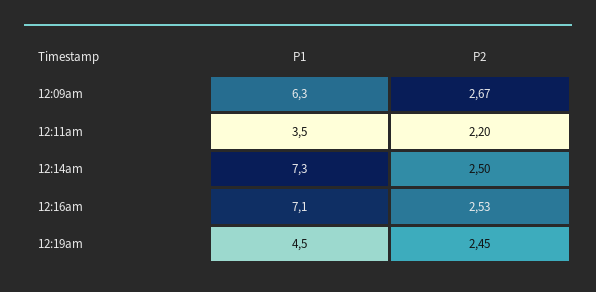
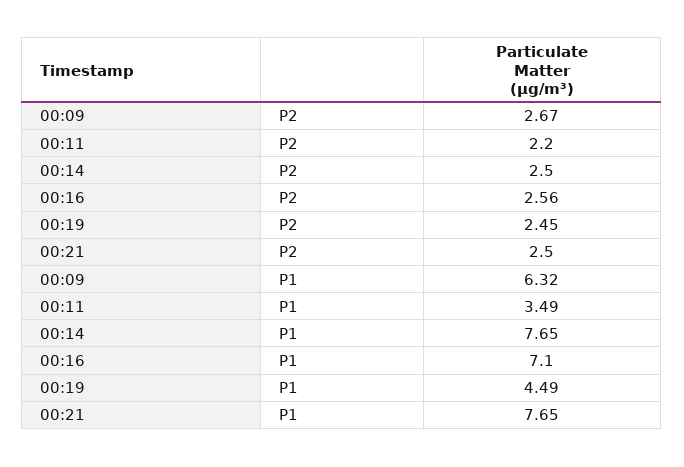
P1, 12:14am: 7.3 -> 7.65
P2, 12:16am: 2.53 -> 2.56
P2, 00:21: none -> 2.5
P1, 00:21: none -> 7.65

